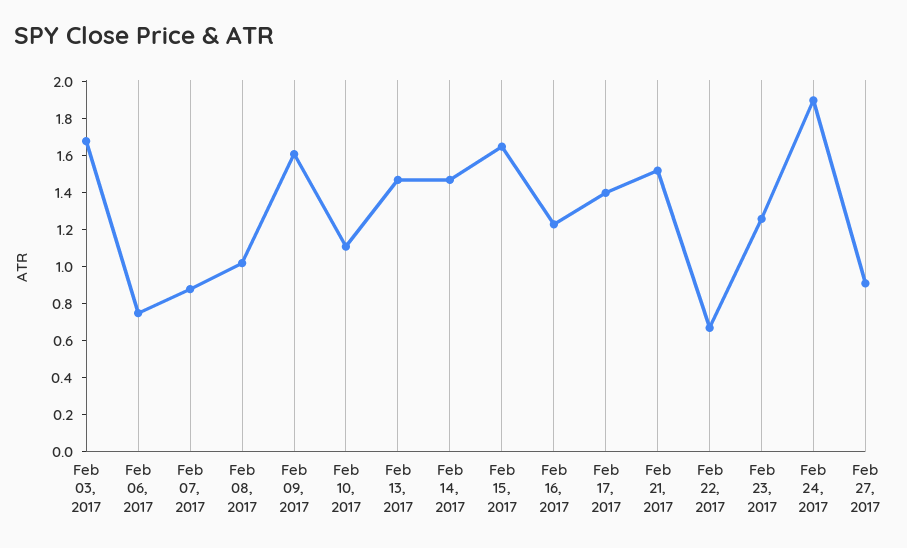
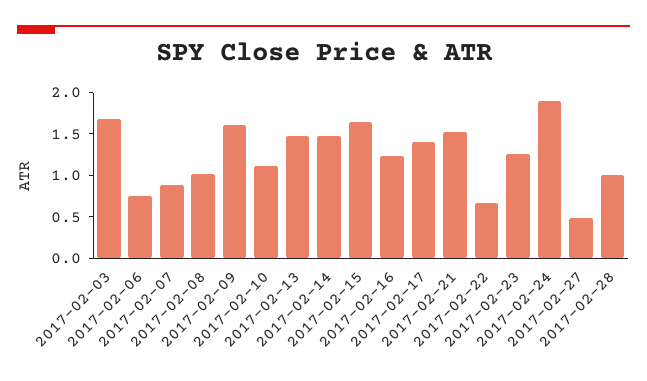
Feb 27, 2017: 0.9 -> 0.5
2017-02-28: none -> 1

